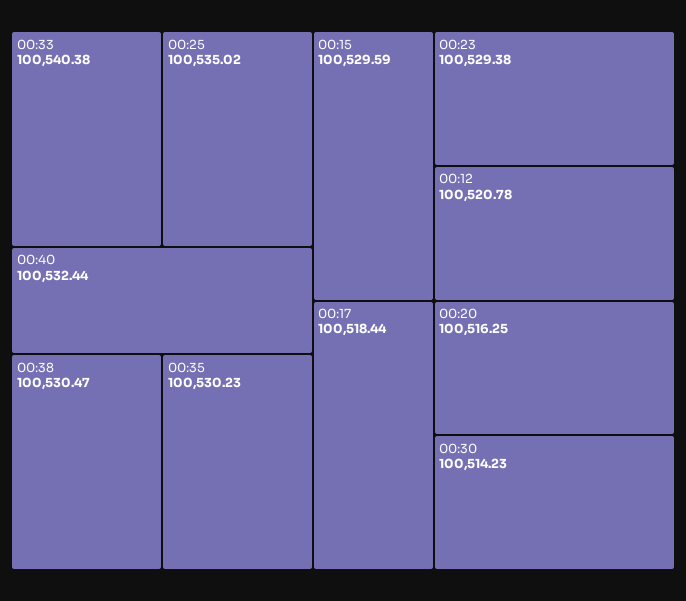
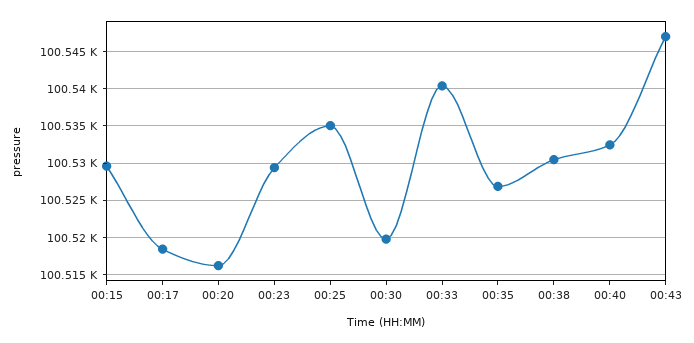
00:35: 100530.23 -> 100527
00:12: 100520.78 -> none
00:30: 100514.23 -> 100520
00:43: none -> 100547

